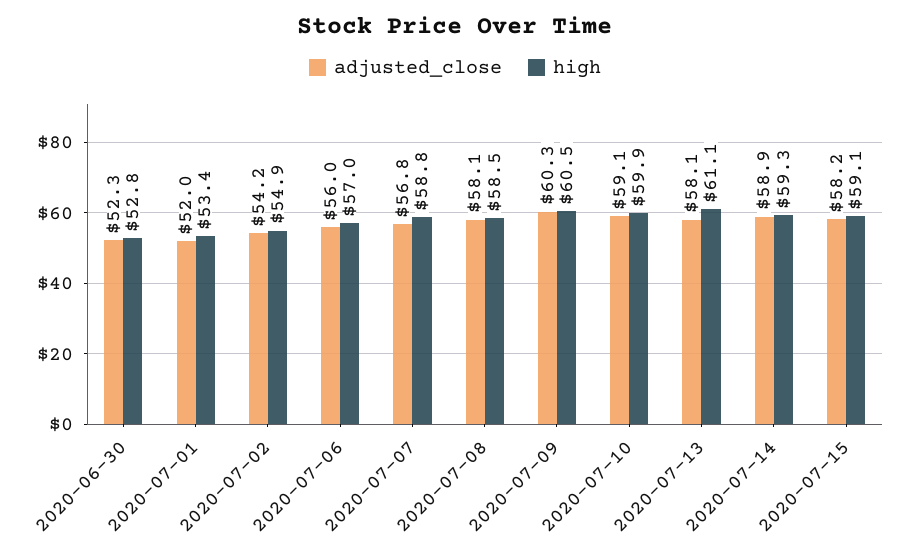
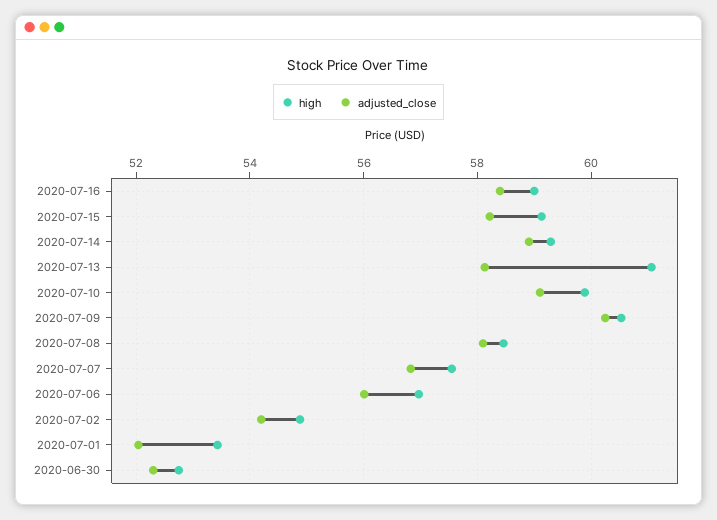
high, 2020-07-07: 58.8 -> 57.6
high, 2020-07-16: none -> 59
adjusted_close, 2020-07-16: none -> 58.4

